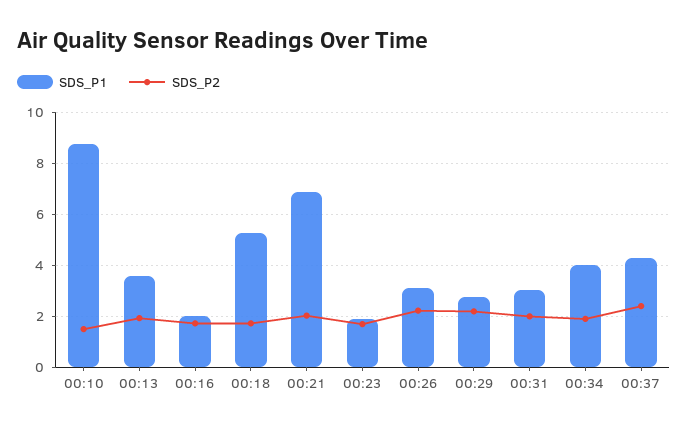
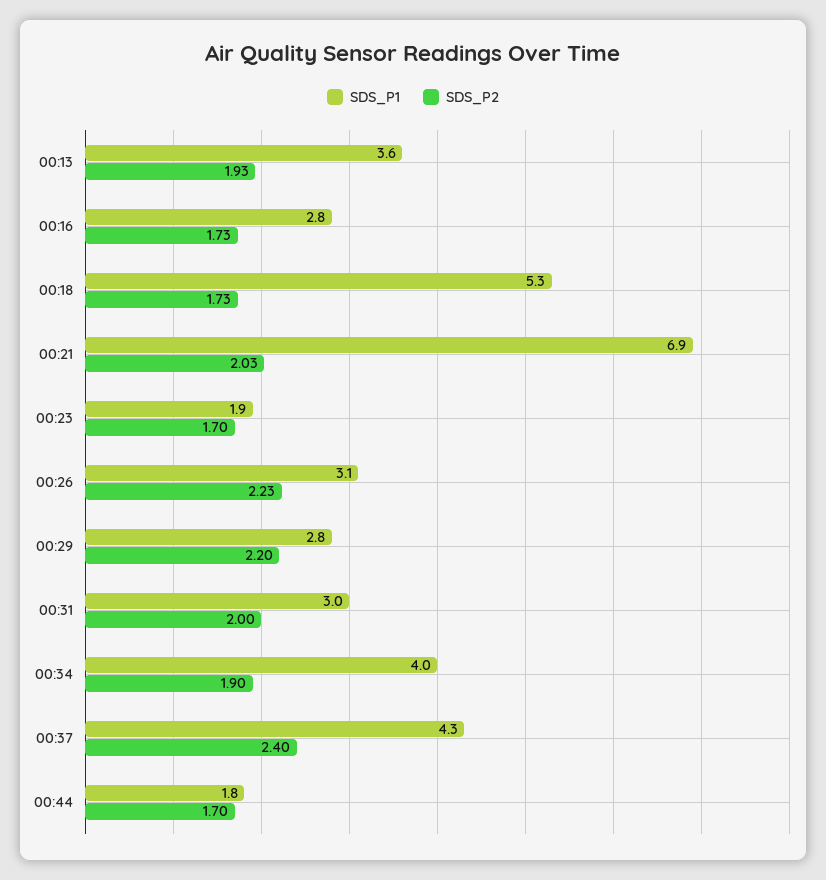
SDS_P1, 00:10: 8.75 -> none
SDS_P2, 00:10: 1.5 -> none
SDS_P1, 00:16: 2 -> 2.8
SDS_P1, 00:44: none -> 1.8
SDS_P2, 00:44: none -> 1.7

